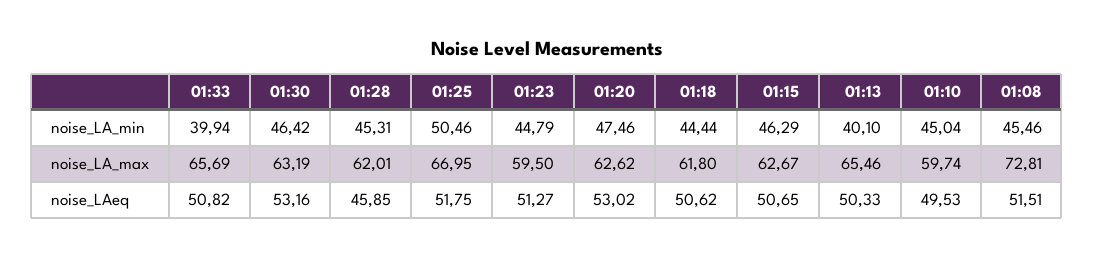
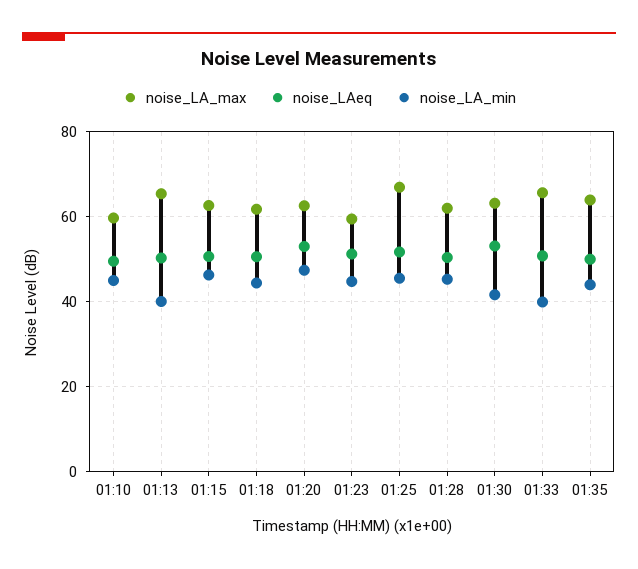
noise_LA_min, 01:30: 46.42 -> 42
noise_LA_min, 01:25: 50.46 -> 46
noise_LA_min, 01:08: 45.46 -> none
noise_LA_max, 01:08: 72.81 -> none
noise_LAeq, 01:28: 45.85 -> 50
noise_LAeq, 01:08: 51.51 -> none
noise_LA_max, 01:35: none -> 64
noise_LAeq, 01:35: none -> 50
noise_LA_min, 01:35: none -> 44

